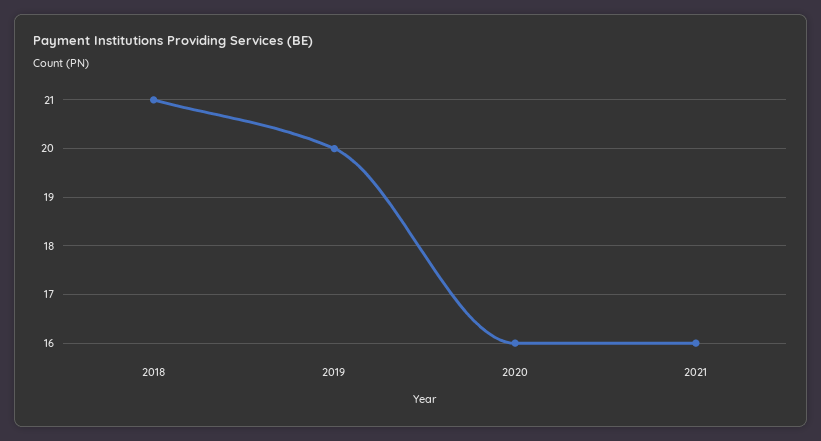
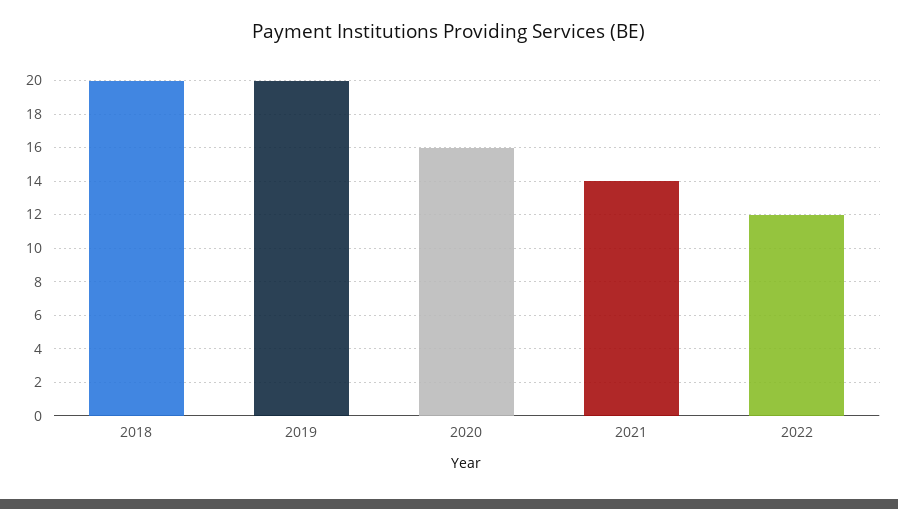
2018: 21 -> 20
2021: 16 -> 14
2022: none -> 12

